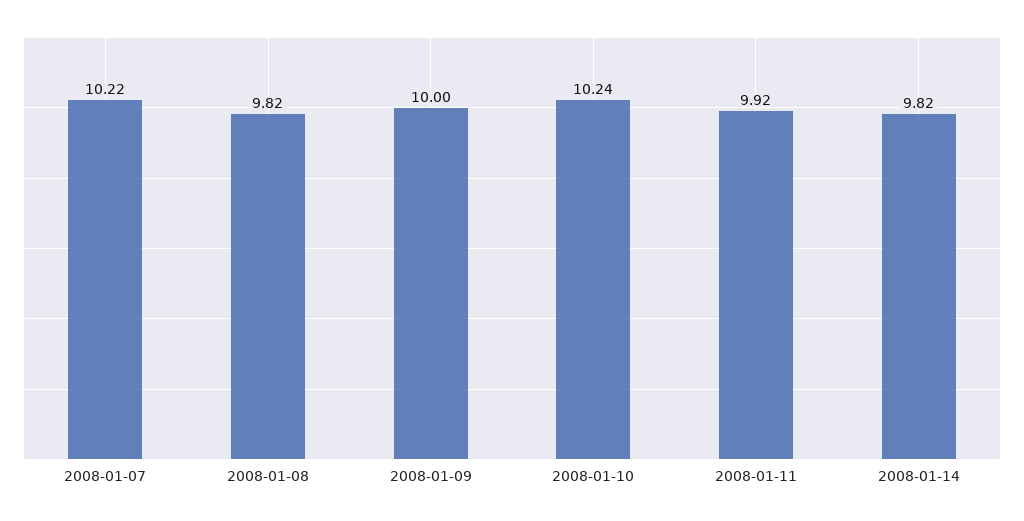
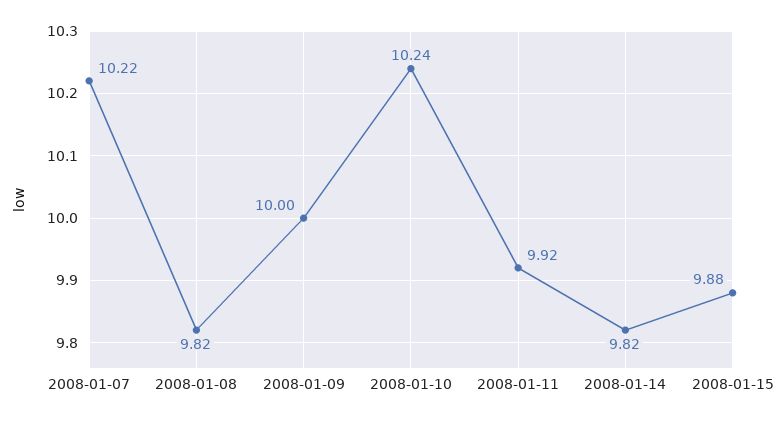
2008-01-15: none -> 9.88

